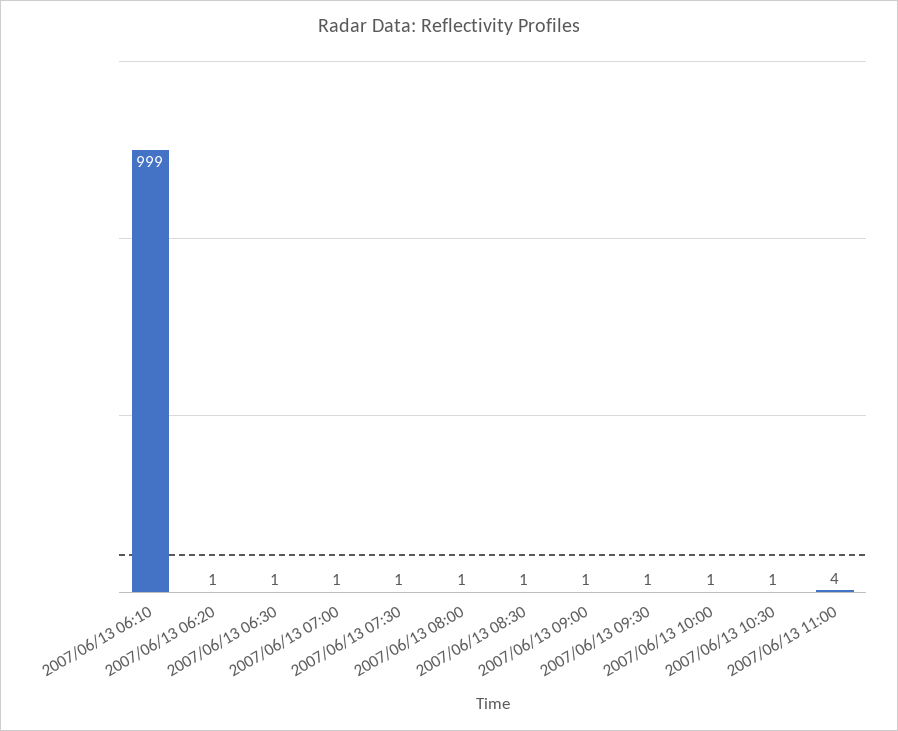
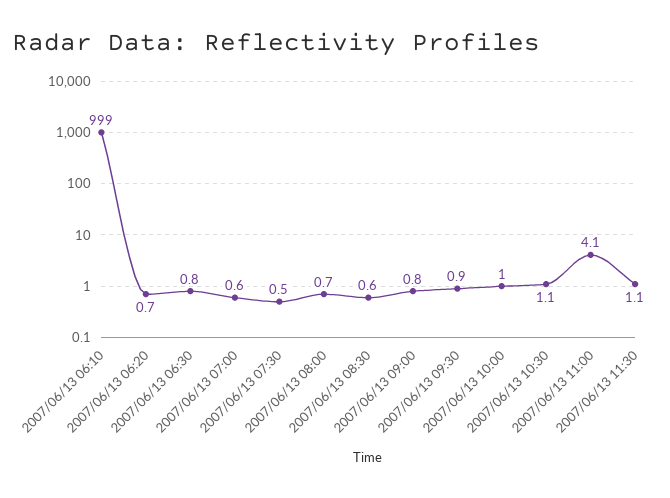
2007/06/13 11:30: none -> 1.1

